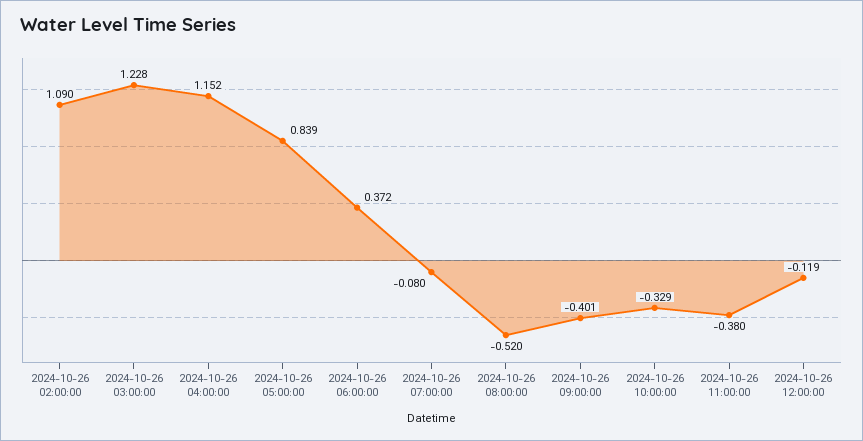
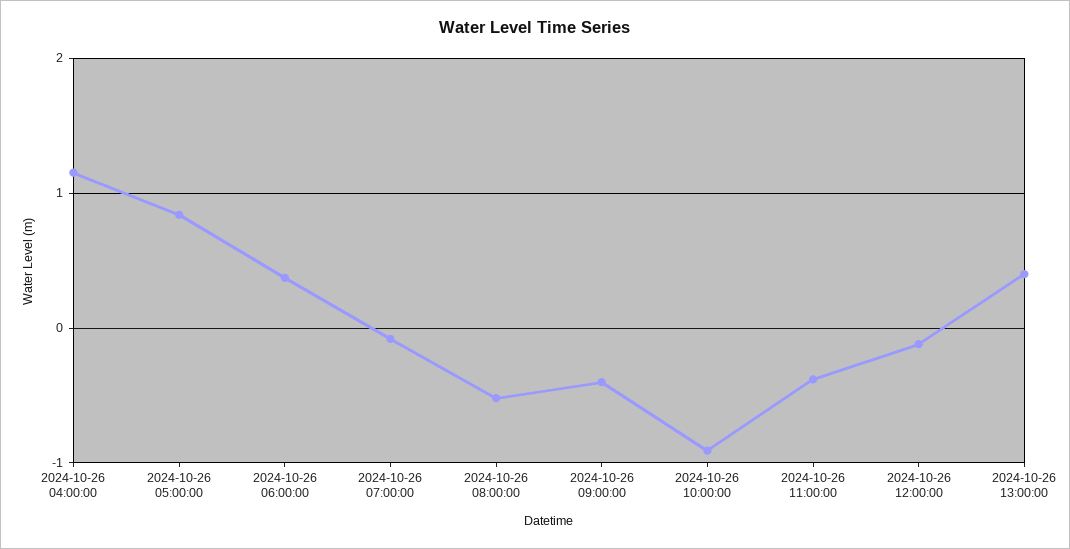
2024-10-26 02:00:00: 1.09 -> none
2024-10-26 03:00:00: 1.228 -> none
2024-10-26 10:00:00: -0.329 -> -0.9
2024-10-26 13:00:00: none -> 0.4

